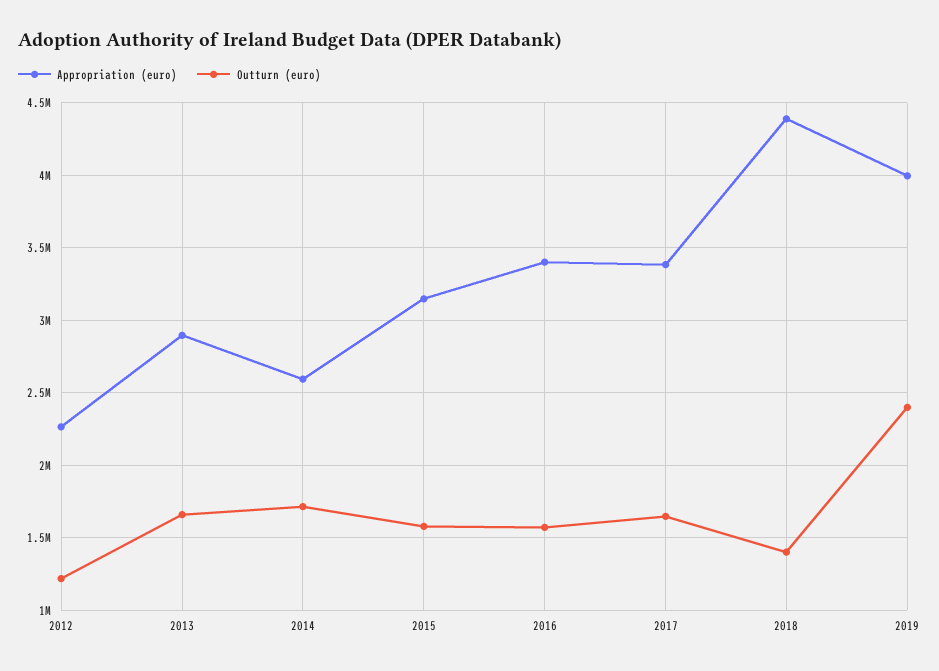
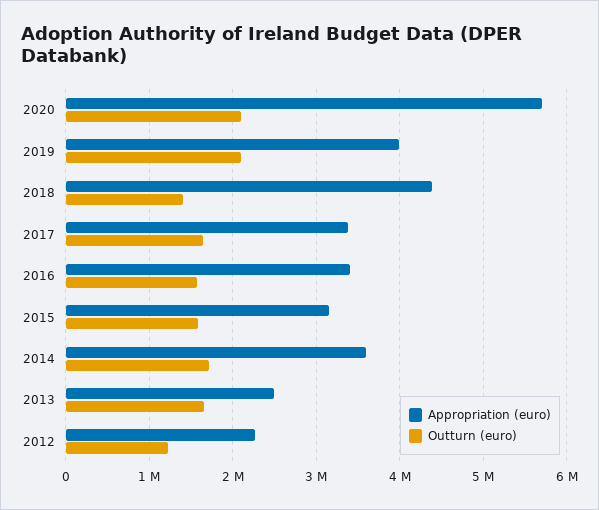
Appropriation (euro), 2013: 2900000 -> 2500000
Appropriation (euro), 2014: 2600000 -> 3600000
Outturn (euro), 2019: 2400000 -> 2100000
Appropriation (euro), 2020: none -> 5700000
Outturn (euro), 2020: none -> 2100000

